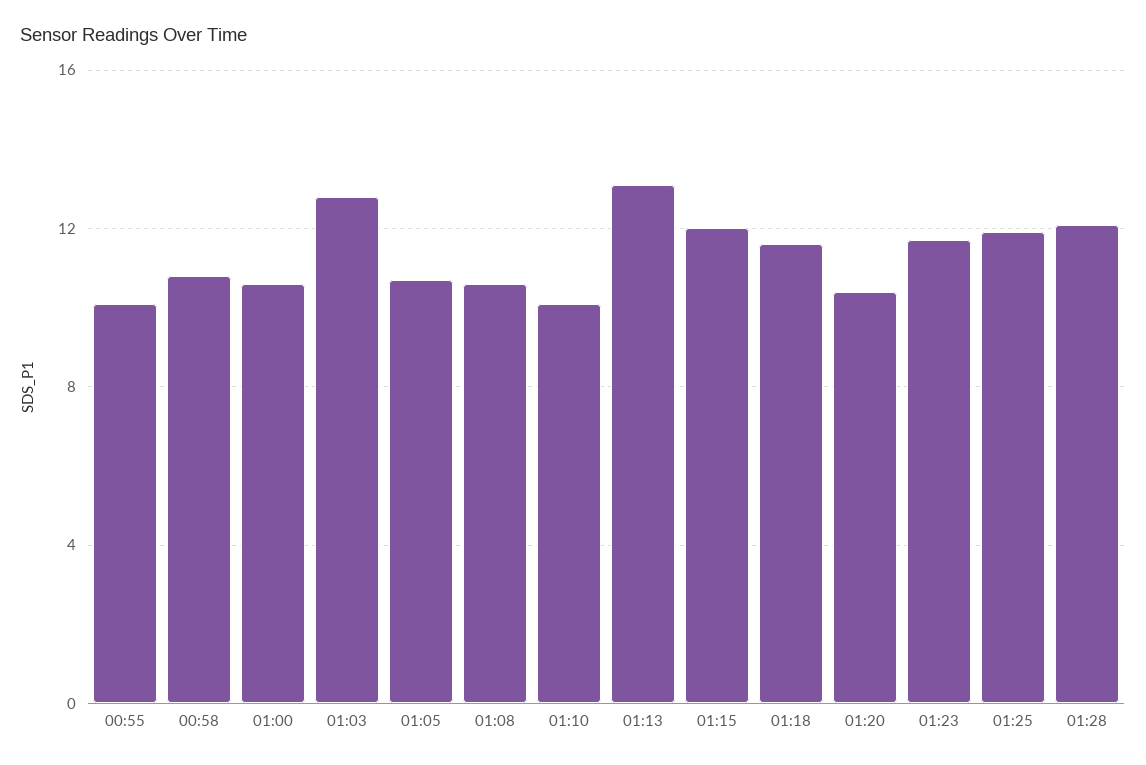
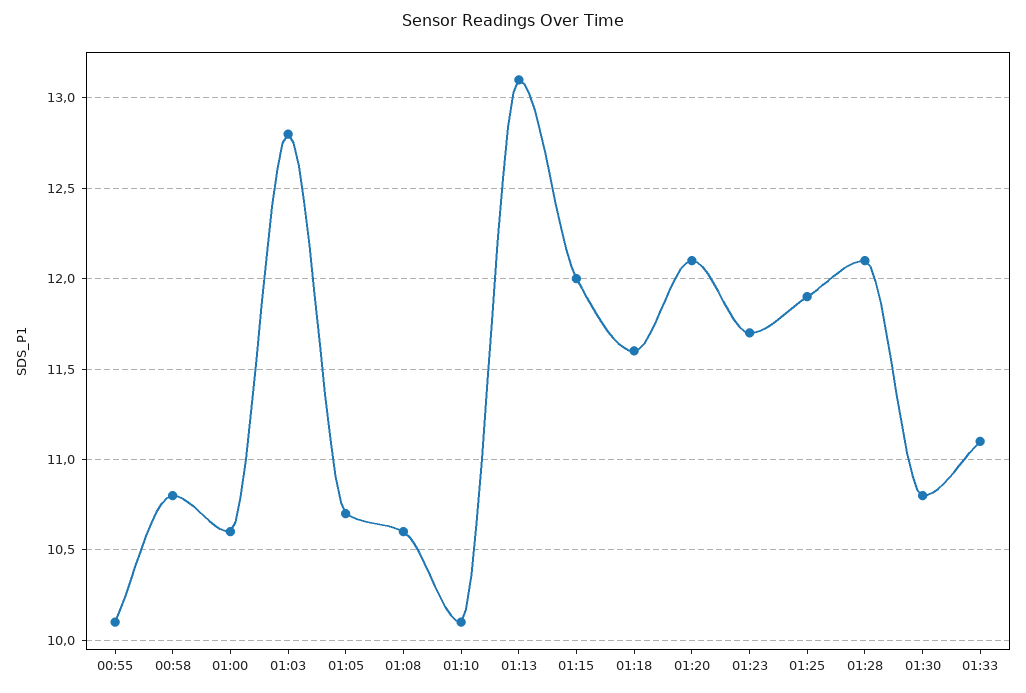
01:20: 10.5 -> 12.1
01:30: none -> 10.8
01:33: none -> 11.1

